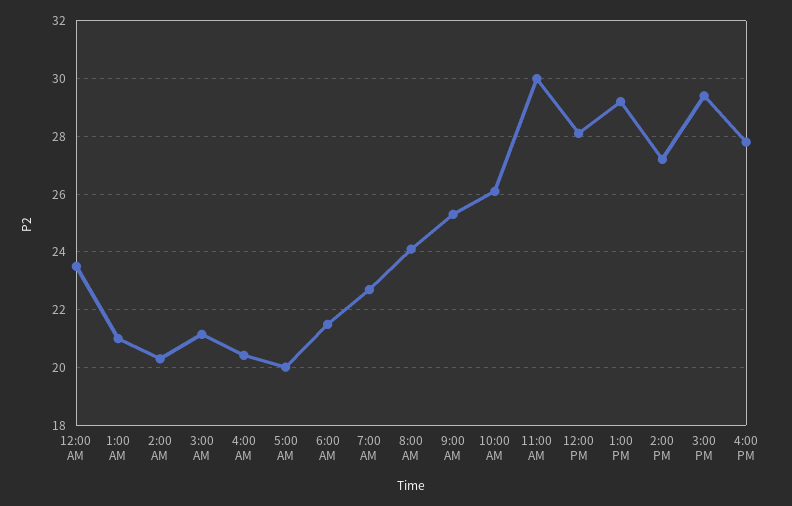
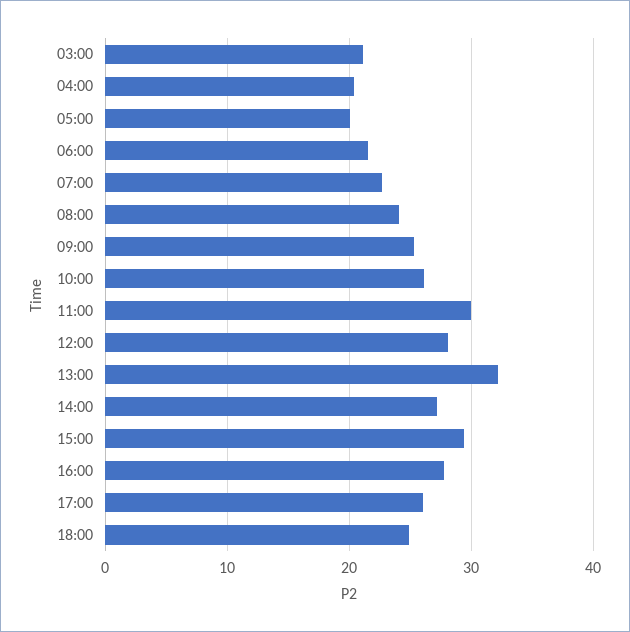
12:00 AM: 23.5 -> none
1:00 AM: 21 -> none
2:00 AM: 20.25 -> none
1:00 PM: 29.25 -> 32
17:00: none -> 26
18:00: none -> 25

